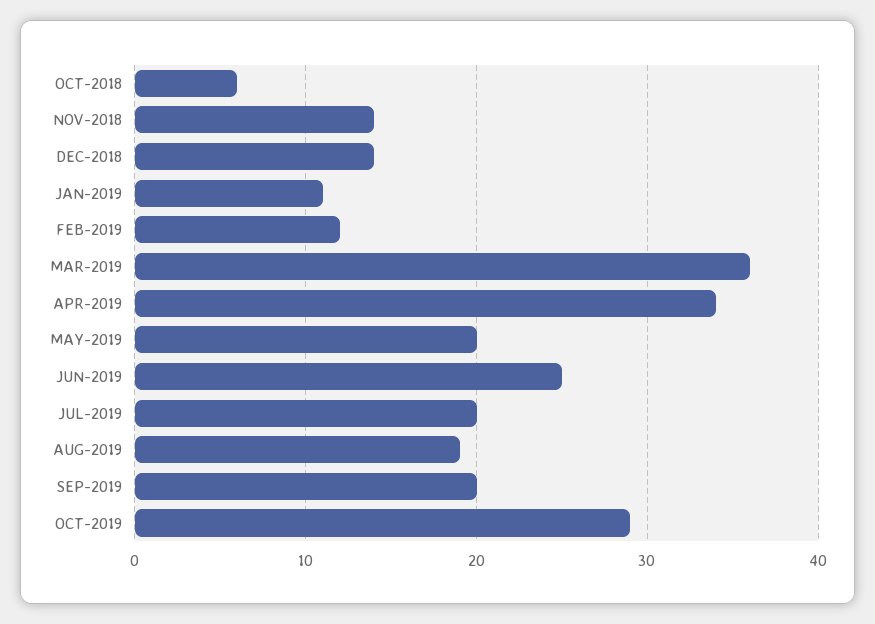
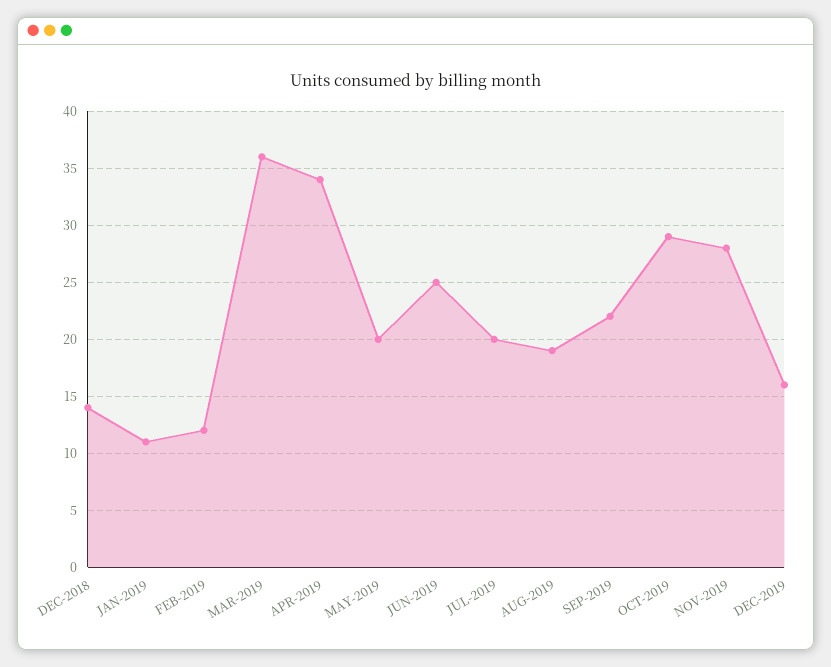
OCT-2018: 6 -> none
NOV-2018: 14 -> none
SEP-2019: 20 -> 22
NOV-2019: none -> 28
DEC-2019: none -> 16

